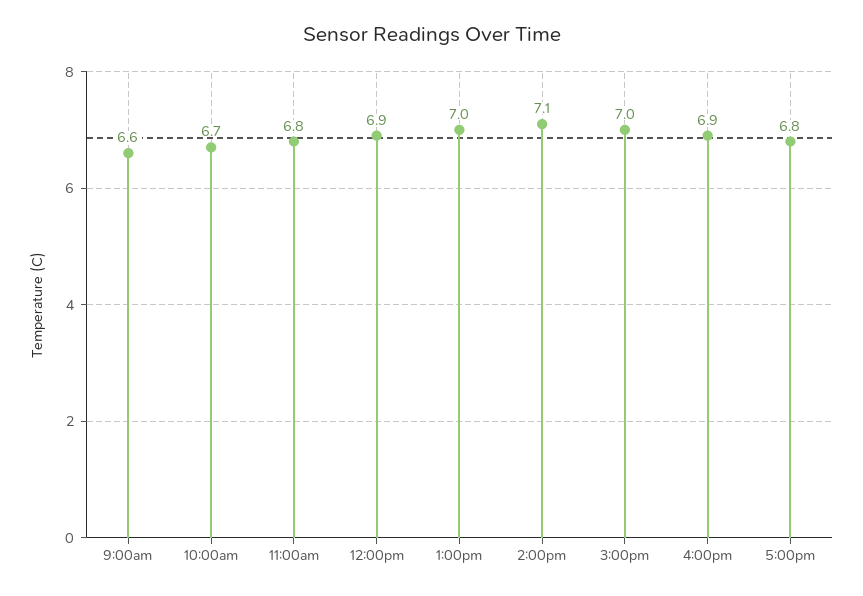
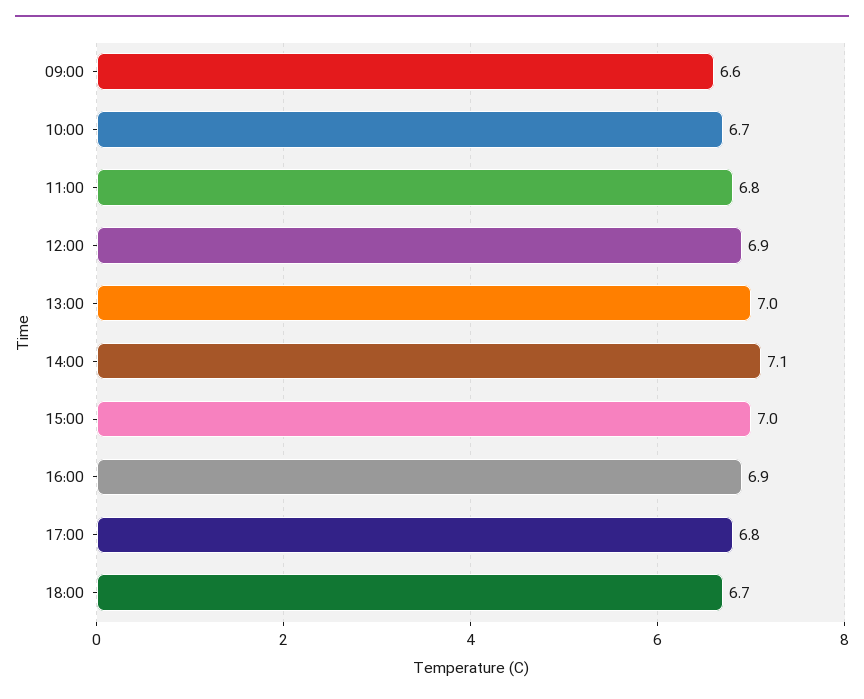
18:00: none -> 6.7

